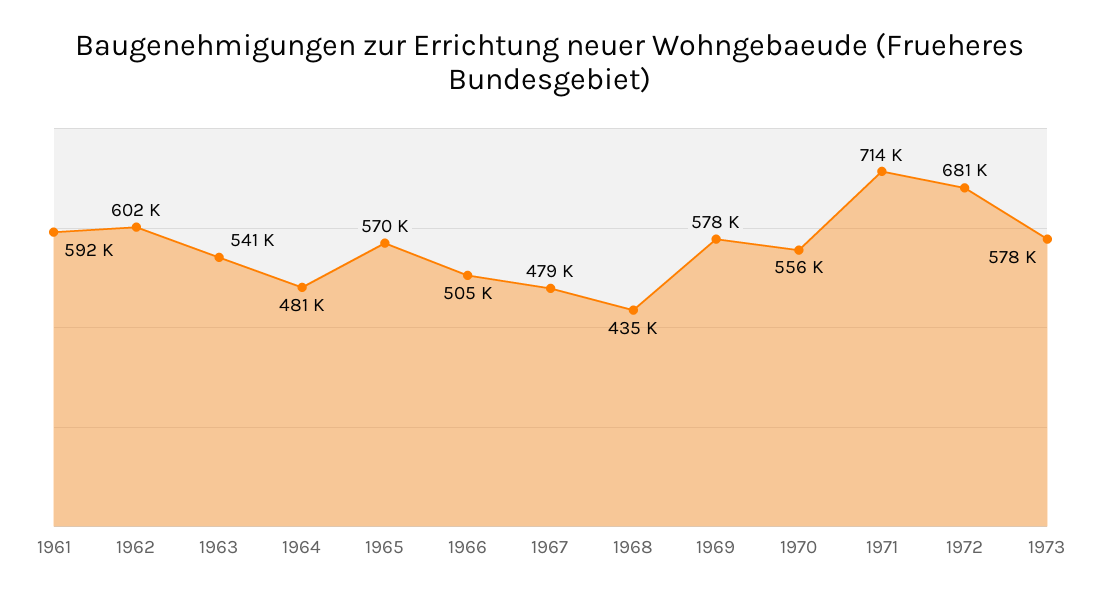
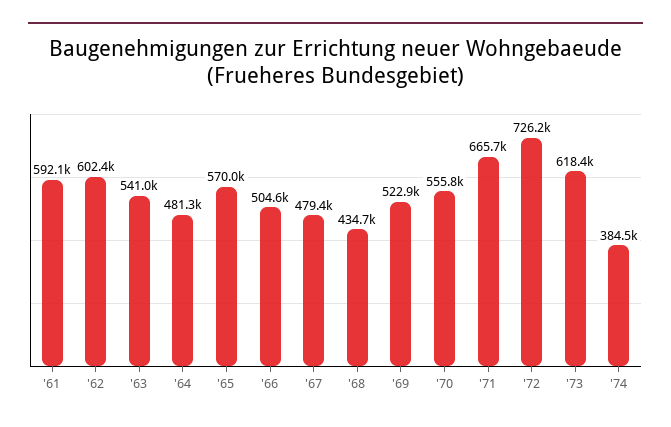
1969: 578000 -> 522900
1971: 714000 -> 665700
1972: 681000 -> 726200
1973: 578000 -> 618400
'74: none -> 384500

